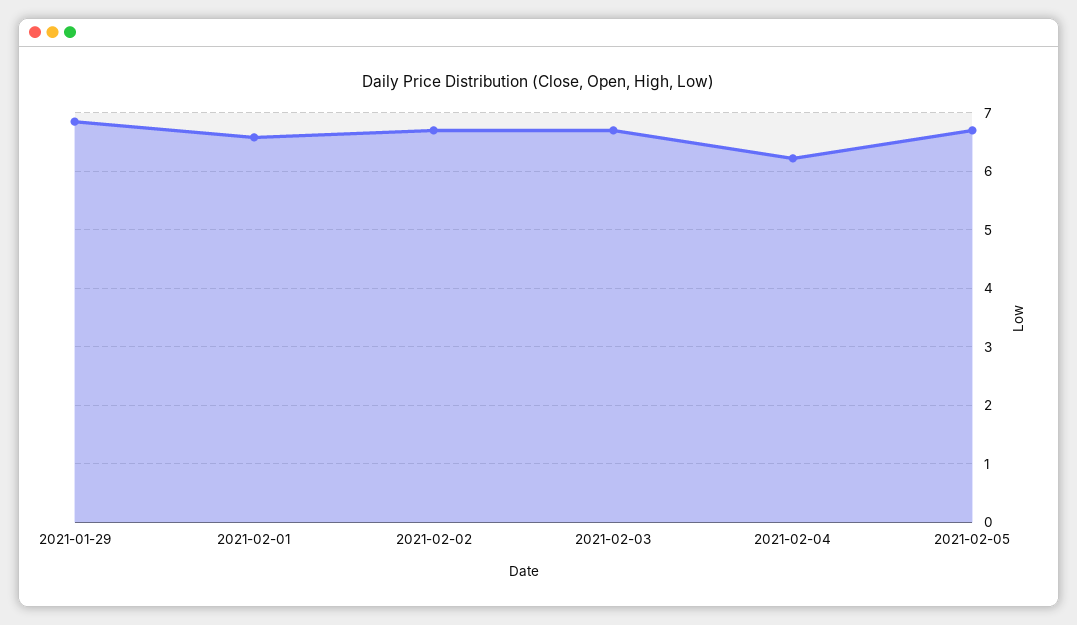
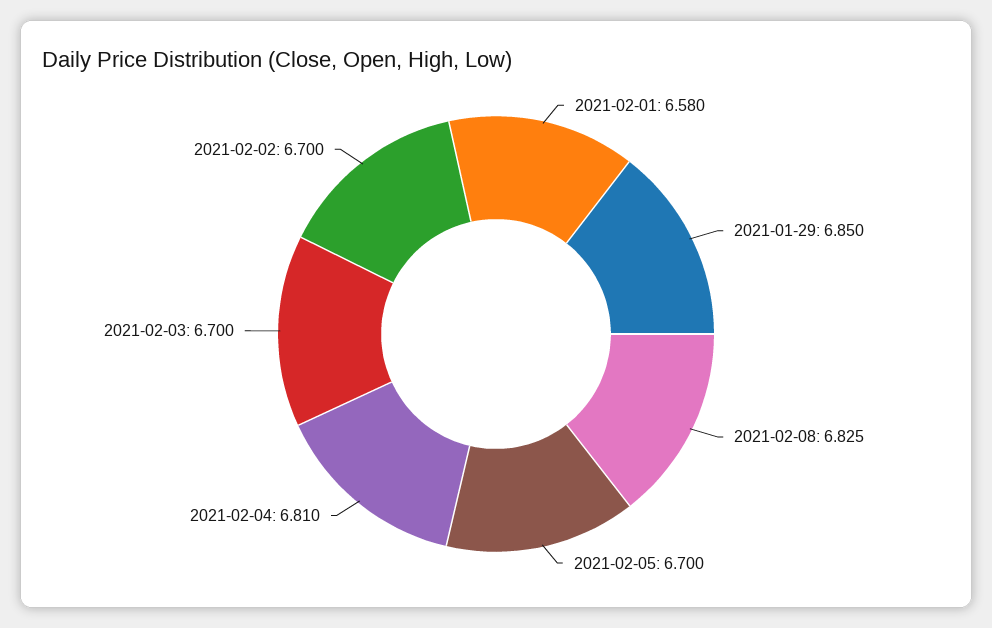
2021-02-04: 6.2 -> 6.81
2021-02-08: none -> 6.825

